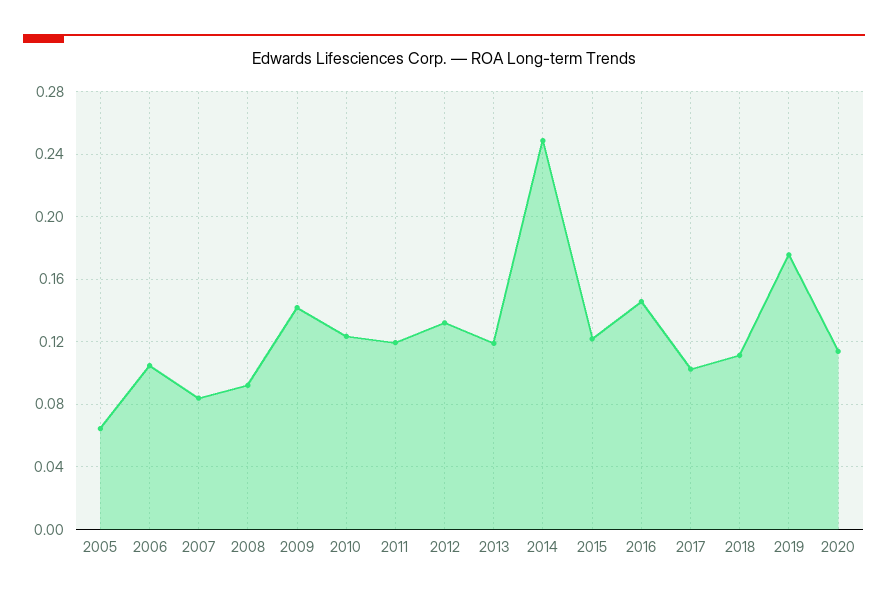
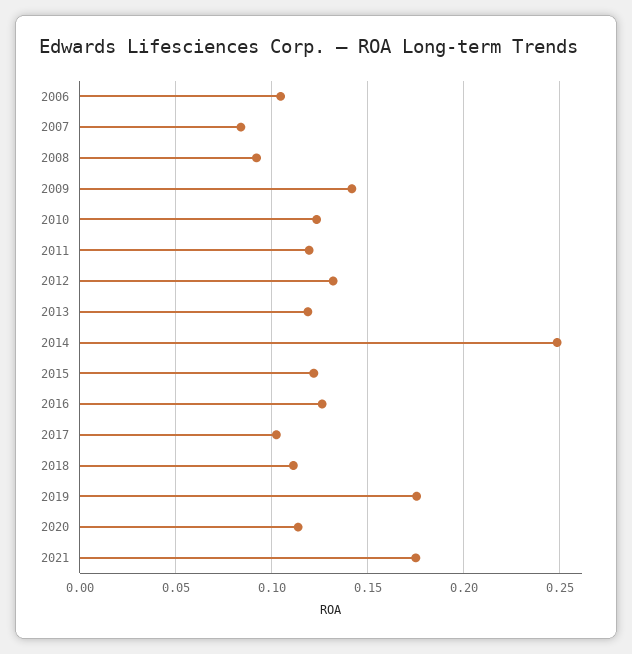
2005: 0.065 -> none
2016: 0.145 -> 0.125
2021: none -> 0.175

